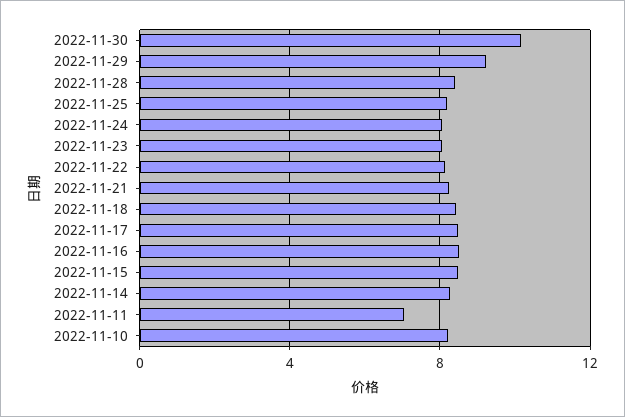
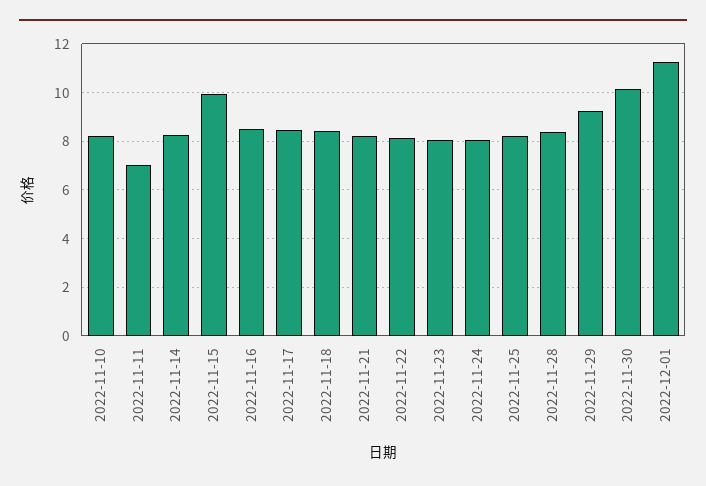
2022-11-15: 8.5 -> 10
2022-12-01: none -> 11.25

